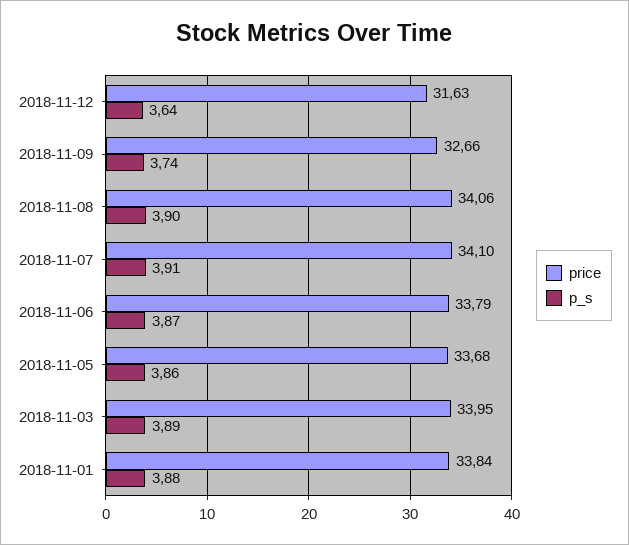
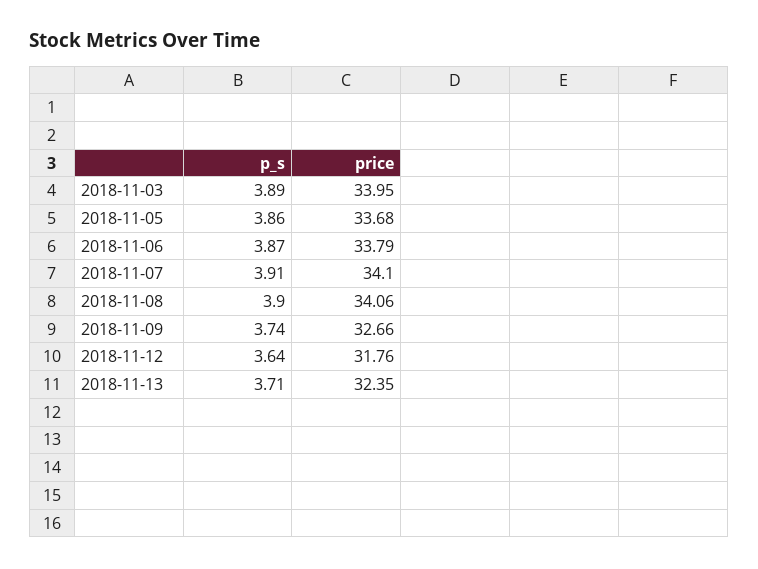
price, 2018-11-12: 31.63 -> 31.76
price, 2018-11-01: 33.84 -> none
p_s, 2018-11-01: 3.88 -> none
p_s, 2018-11-13: none -> 3.71
price, 2018-11-13: none -> 32.35

